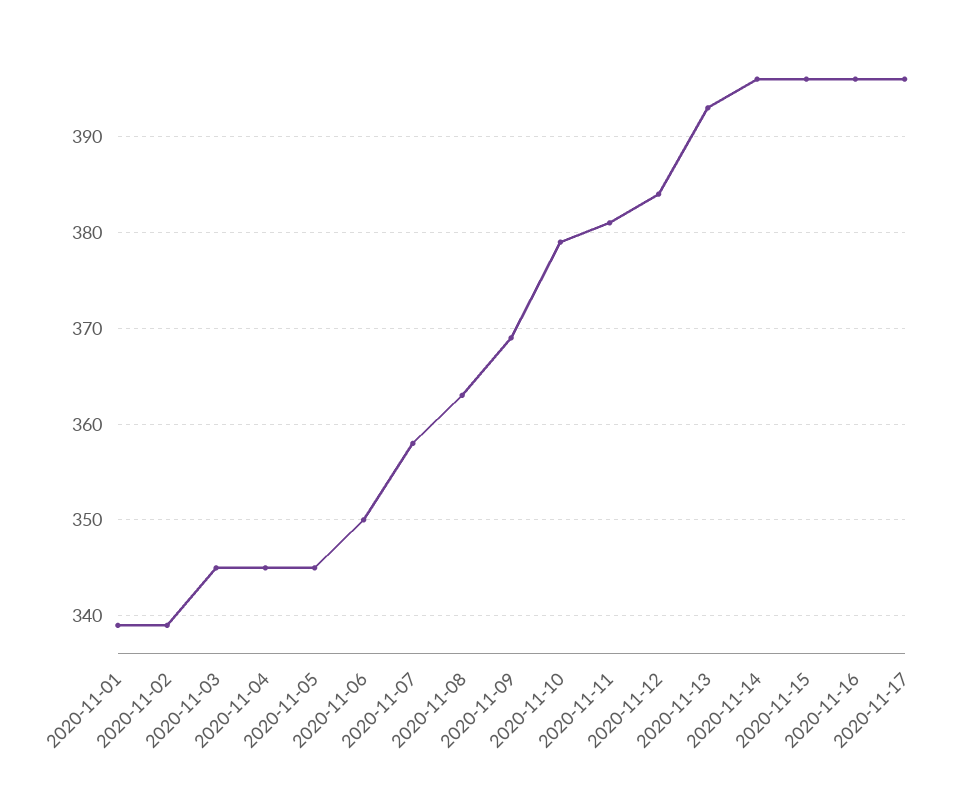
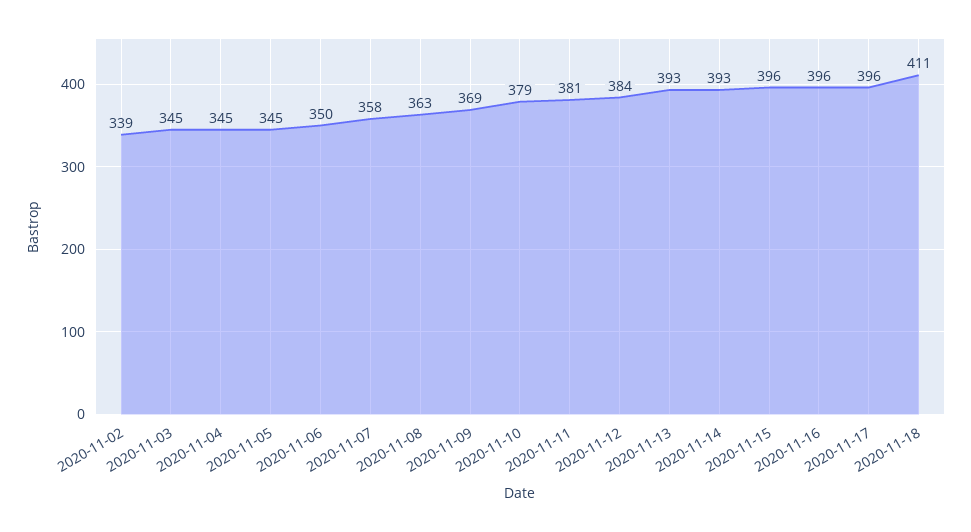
2020-11-01: 339 -> none
2020-11-14: 396 -> 393
2020-11-18: none -> 411

